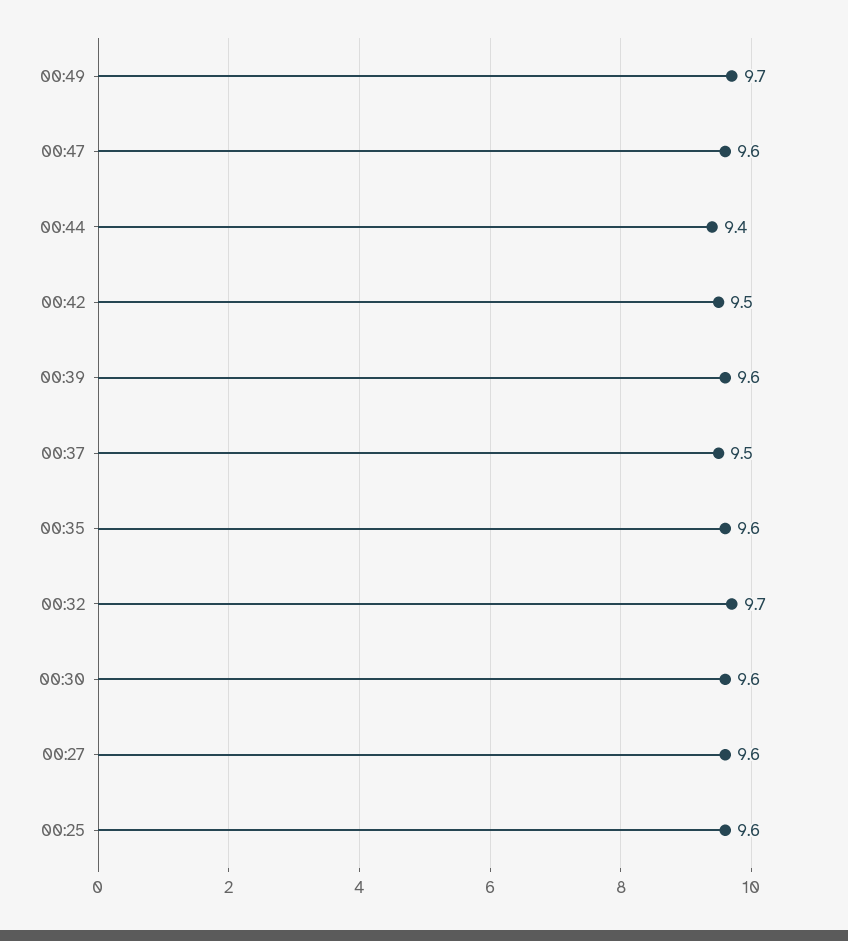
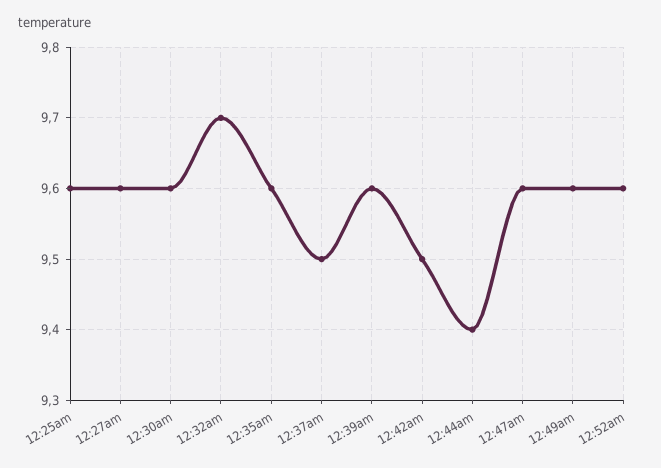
00:49: 9.7 -> 9.6
12:52am: none -> 9.6

